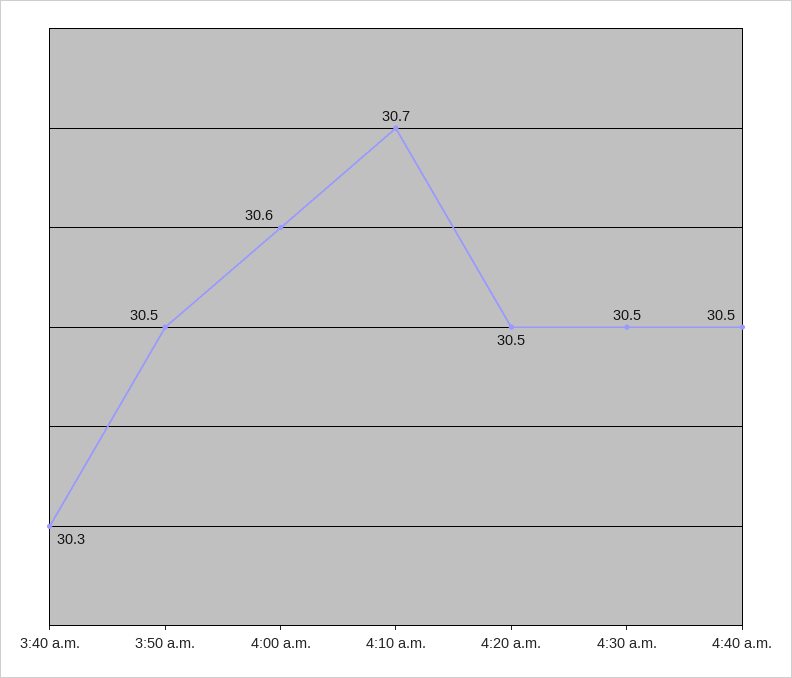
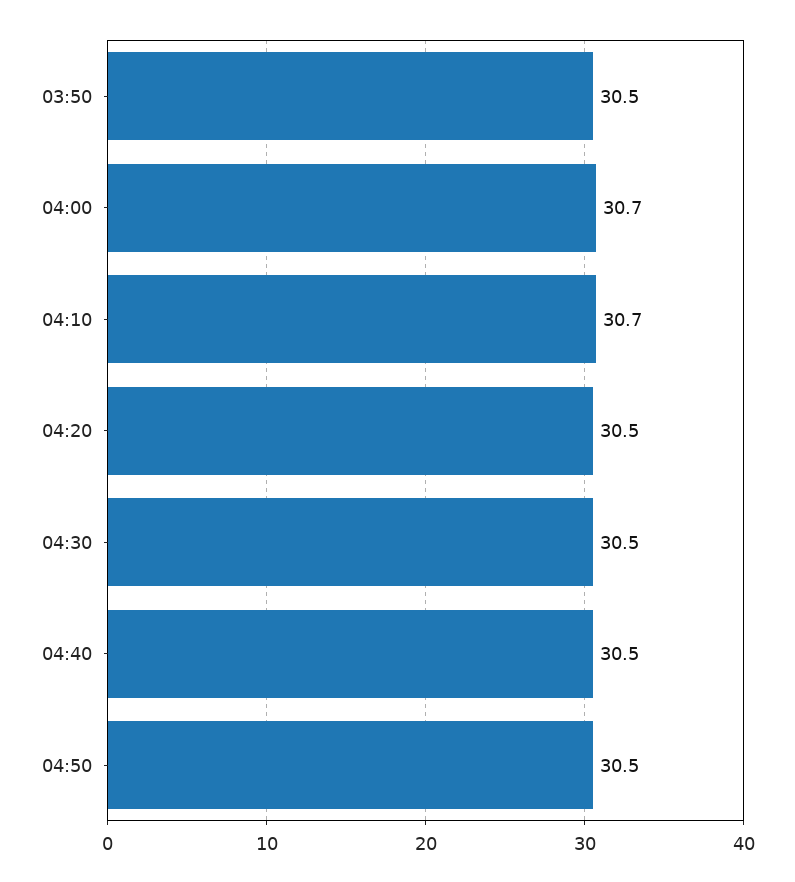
3:40 a.m.: 30.3 -> none
4:00 a.m.: 30.6 -> 30.7
04:50: none -> 30.5

